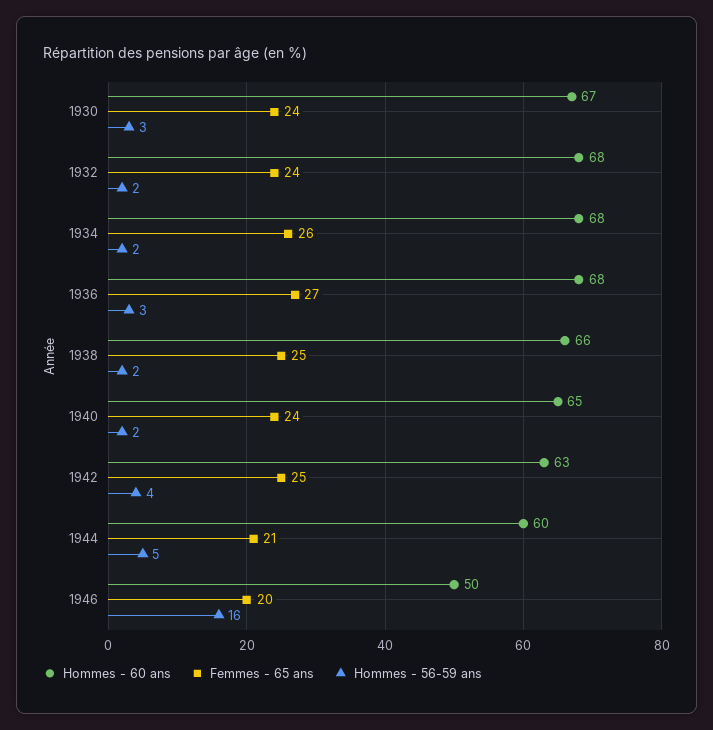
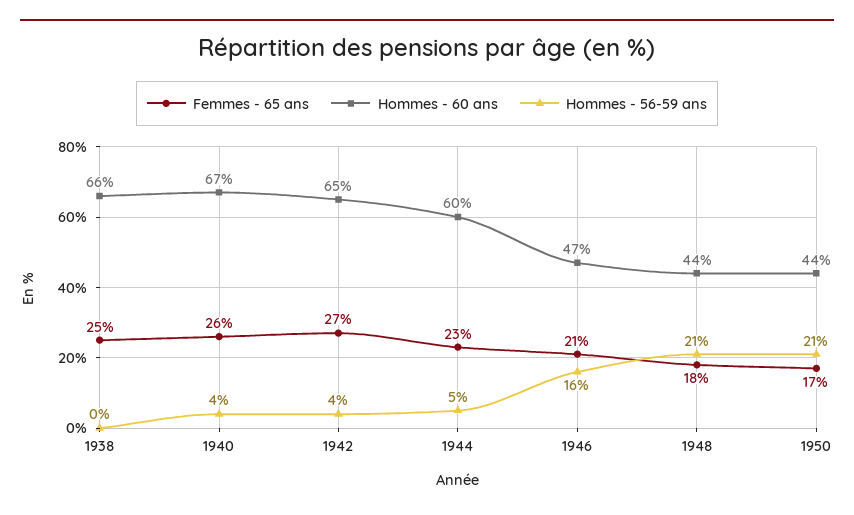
Hommes - 60 ans, 1930: 67 -> none
Femmes - 65 ans, 1930: 24 -> none
Hommes - 56-59 ans, 1930: 3 -> none
Hommes - 60 ans, 1932: 68 -> none
Femmes - 65 ans, 1932: 24 -> none
Hommes - 56-59 ans, 1932: 2 -> none
Hommes - 60 ans, 1934: 68 -> none
Femmes - 65 ans, 1934: 26 -> none
Hommes - 56-59 ans, 1934: 2 -> none
Hommes - 60 ans, 1936: 68 -> none
Femmes - 65 ans, 1936: 27 -> none
Hommes - 56-59 ans, 1936: 3 -> none
Hommes - 56-59 ans, 1938: 2 -> 0
Hommes - 60 ans, 1940: 65 -> 67
Femmes - 65 ans, 1940: 24 -> 26
Hommes - 56-59 ans, 1940: 2 -> 4
Hommes - 60 ans, 1942: 63 -> 65
Femmes - 65 ans, 1942: 25 -> 27
Femmes - 65 ans, 1944: 21 -> 23
Hommes - 60 ans, 1946: 50 -> 47
Femmes - 65 ans, 1946: 20 -> 21
Femmes - 65 ans, 1948: none -> 18
Hommes - 60 ans, 1948: none -> 44
Hommes - 56-59 ans, 1948: none -> 21
Femmes - 65 ans, 1950: none -> 17
Hommes - 60 ans, 1950: none -> 44
Hommes - 56-59 ans, 1950: none -> 21

